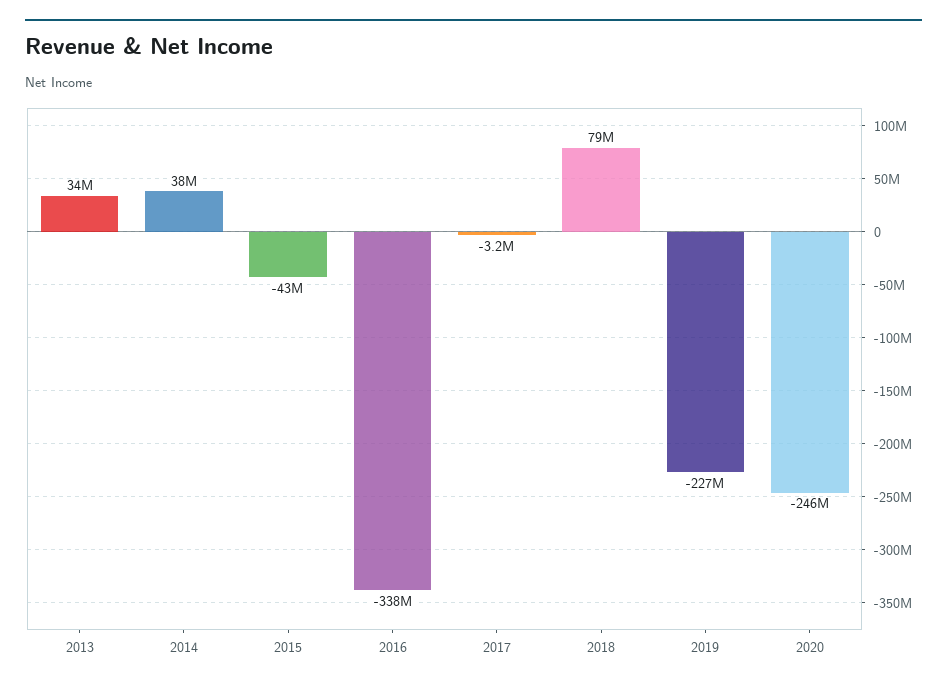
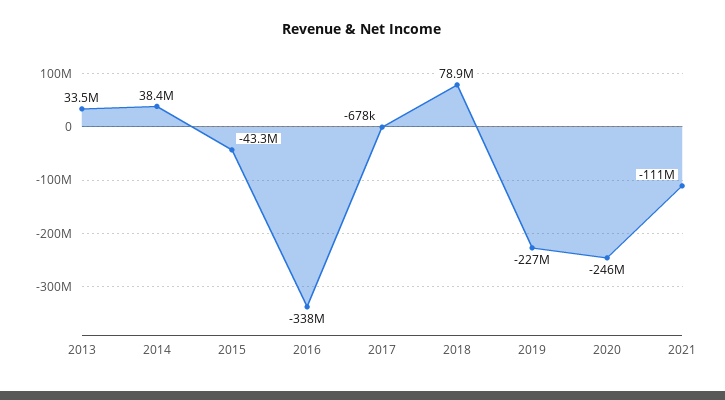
2017: -3200000 -> -678000
2021: none -> -111000000

